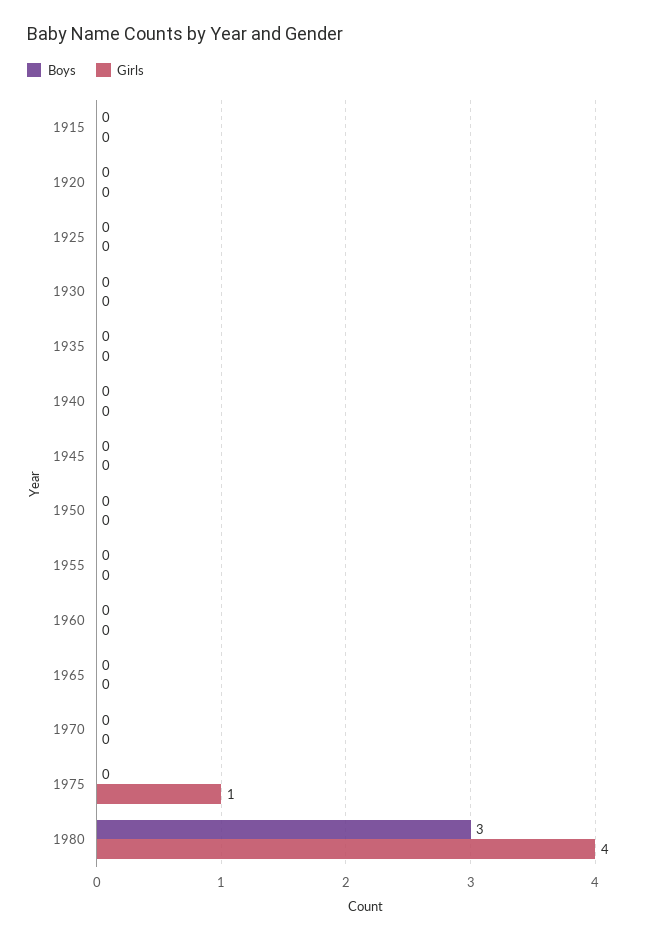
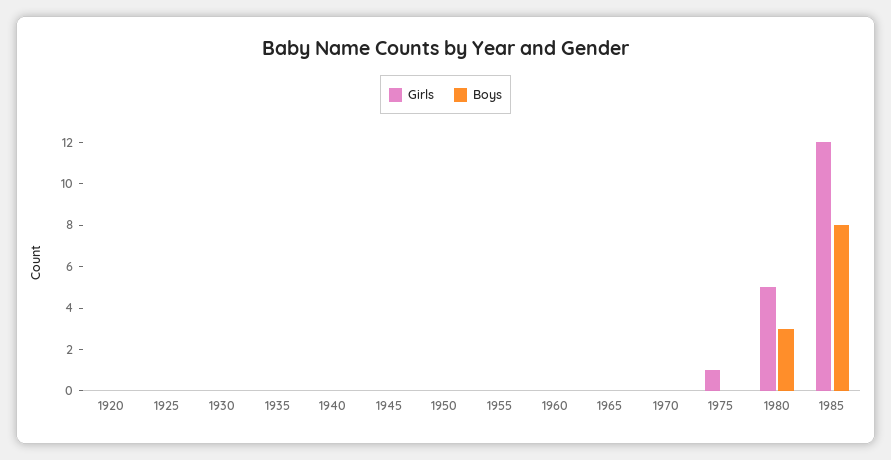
Boys, 1915: 0 -> none
Girls, 1915: 0 -> none
Girls, 1980: 4 -> 5
Girls, 1985: none -> 12
Boys, 1985: none -> 8

